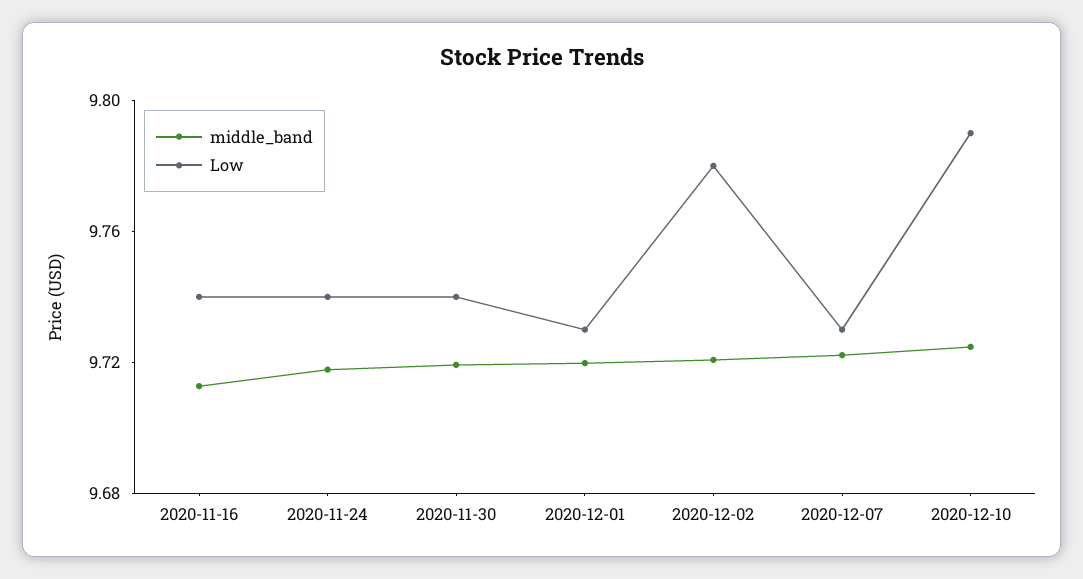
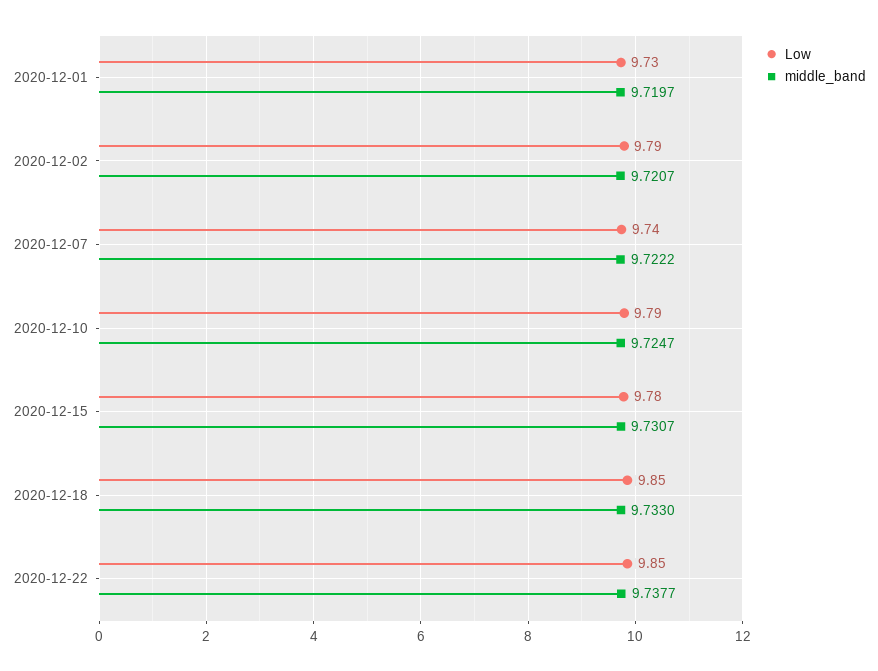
middle_band, 2020-11-16: 9.71 -> none
Low, 2020-11-16: 9.74 -> none
middle_band, 2020-11-24: 9.72 -> none
Low, 2020-11-24: 9.74 -> none
middle_band, 2020-11-30: 9.72 -> none
Low, 2020-11-30: 9.74 -> none
Low, 2020-12-02: 9.78 -> 9.79
Low, 2020-12-07: 9.73 -> 9.74
Low, 2020-12-15: none -> 9.78
middle_band, 2020-12-15: none -> 9.7307
Low, 2020-12-18: none -> 9.85
middle_band, 2020-12-18: none -> 9.733
Low, 2020-12-22: none -> 9.85
middle_band, 2020-12-22: none -> 9.7377

